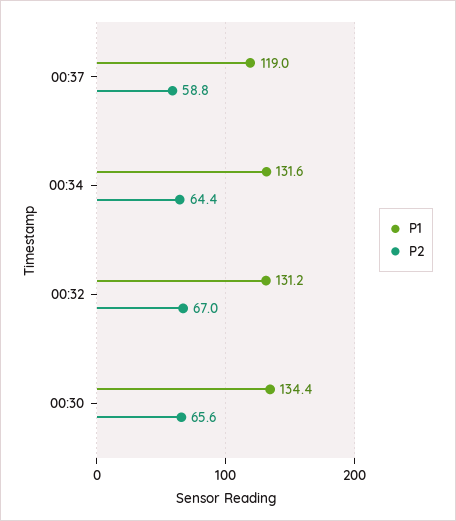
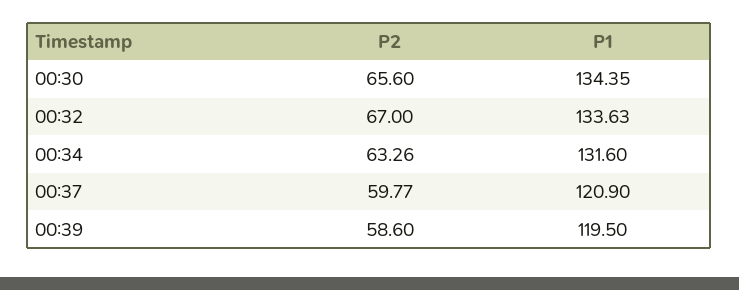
P1, 00:37: 119 -> 120.9
P2, 00:37: 58.8 -> 59.77
P2, 00:34: 64.4 -> 63.26
P1, 00:32: 131.2 -> 133.63
P2, 00:39: none -> 58.6
P1, 00:39: none -> 119.5

